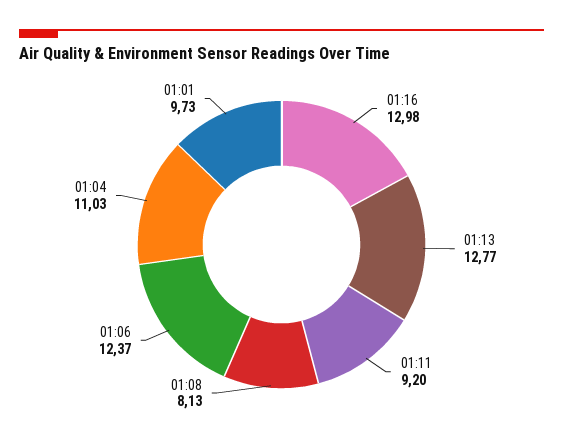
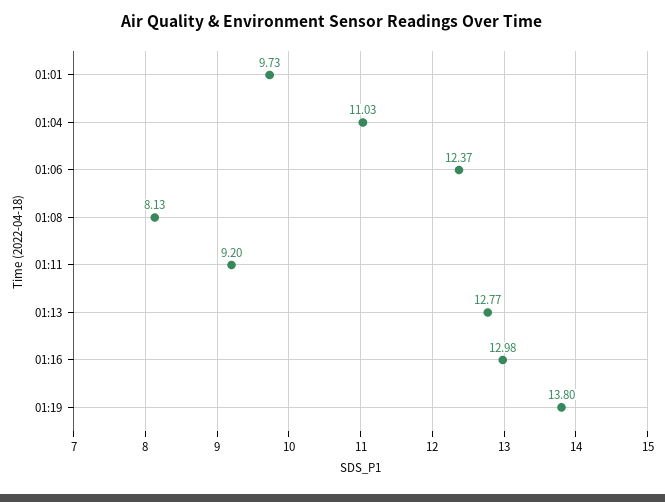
01:19: none -> 13.8

